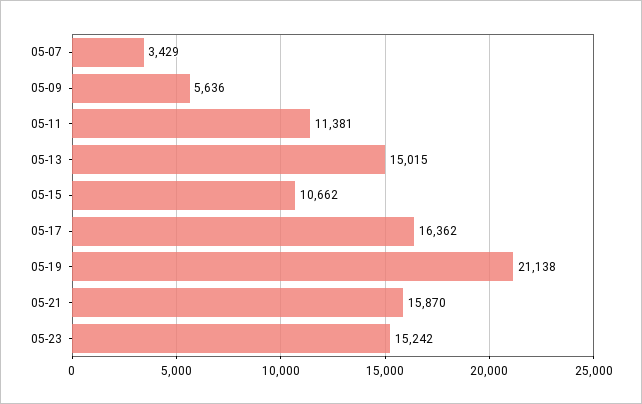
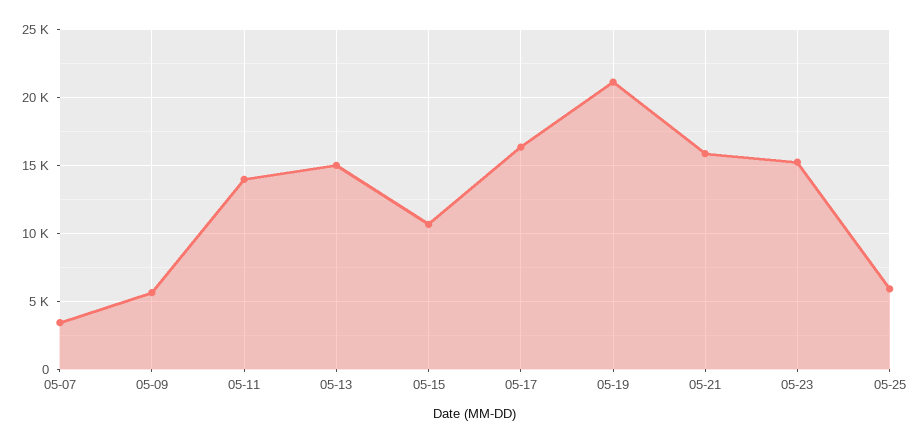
05-11: 11381 -> 14000
05-25: none -> 6000

